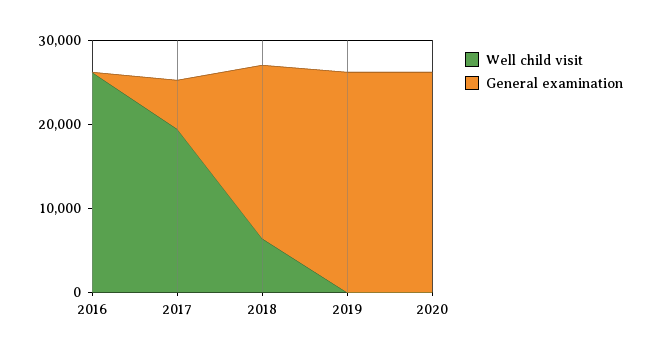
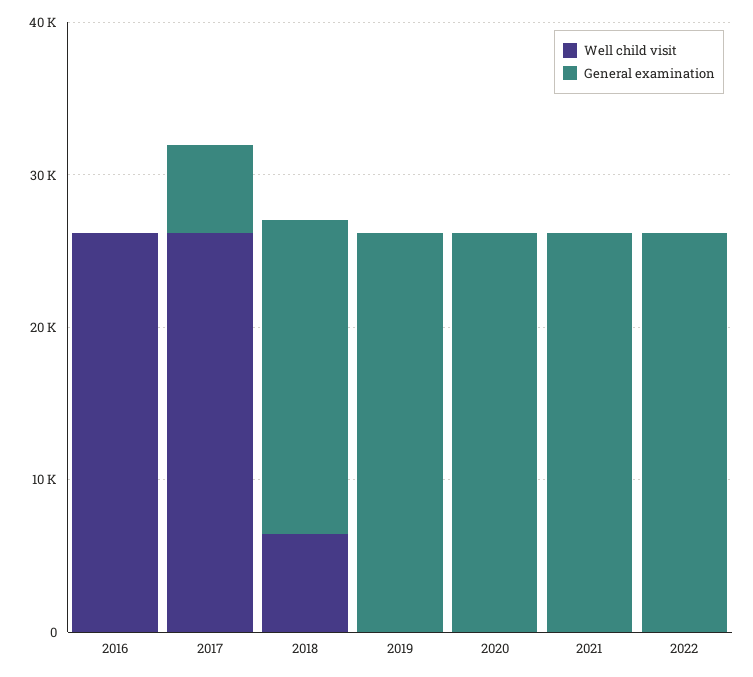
Well child visit, 2017: 20000 -> 26000
Well child visit, 2021: none -> 0
General examination, 2021: none -> 26000
Well child visit, 2022: none -> 0
General examination, 2022: none -> 26000

